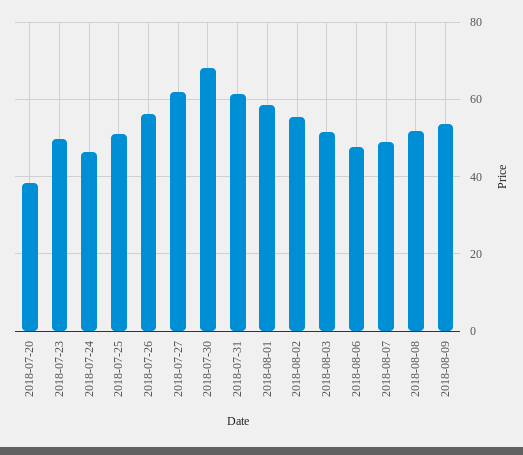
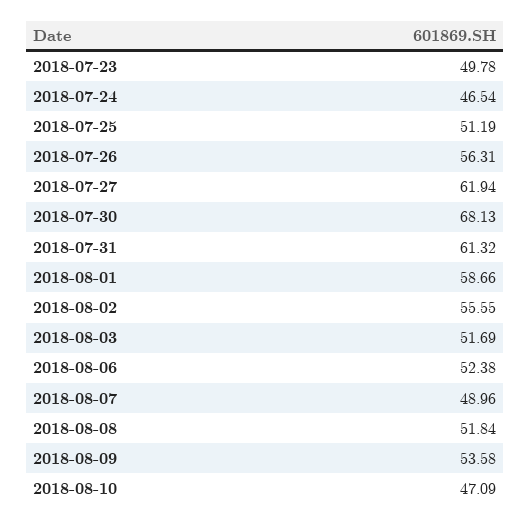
2018-07-20: 38 -> none
2018-08-06: 48 -> 52.38
2018-08-10: none -> 47.09

